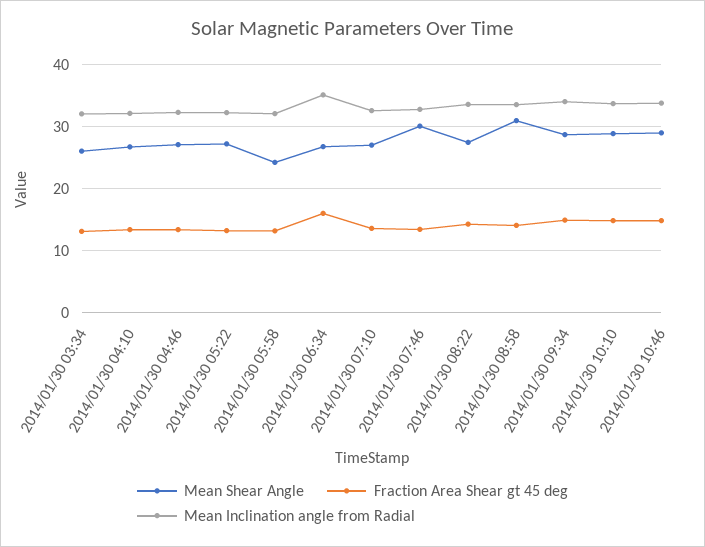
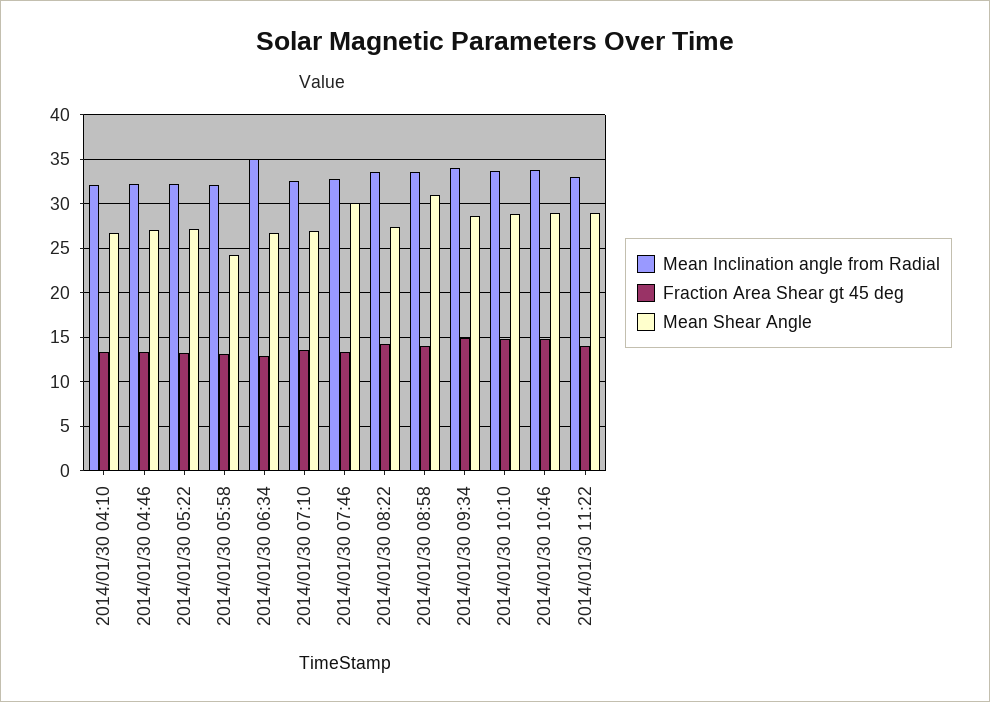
Mean Shear Angle, 2014/01/30 03:34: 26 -> none
Fraction Area Shear gt 45 deg, 2014/01/30 03:34: 13 -> none
Mean Inclination angle from Radial, 2014/01/30 03:34: 32 -> none
Fraction Area Shear gt 45 deg, 2014/01/30 06:34: 16 -> 13
Mean Inclination angle from Radial, 2014/01/30 11:22: none -> 33
Fraction Area Shear gt 45 deg, 2014/01/30 11:22: none -> 14
Mean Shear Angle, 2014/01/30 11:22: none -> 29

